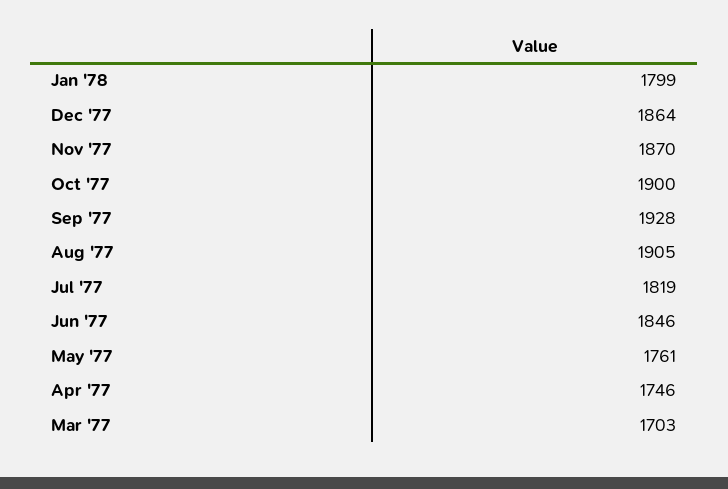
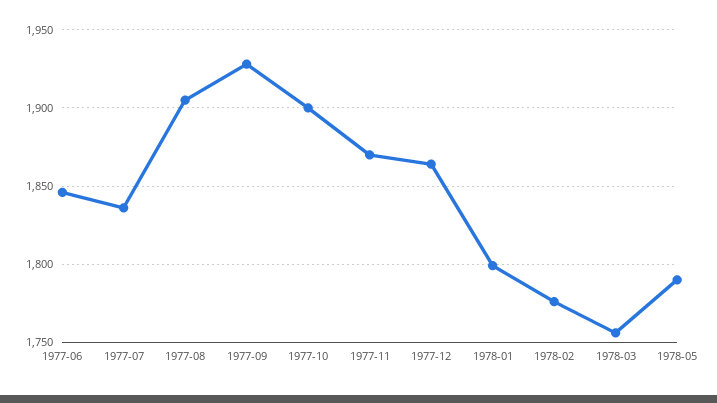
Jul '77: 1819 -> 1835
May '77: 1761 -> none
Apr '77: 1746 -> none
Mar '77: 1703 -> none
1978-02: none -> 1775
1978-03: none -> 1755
1978-05: none -> 1790

